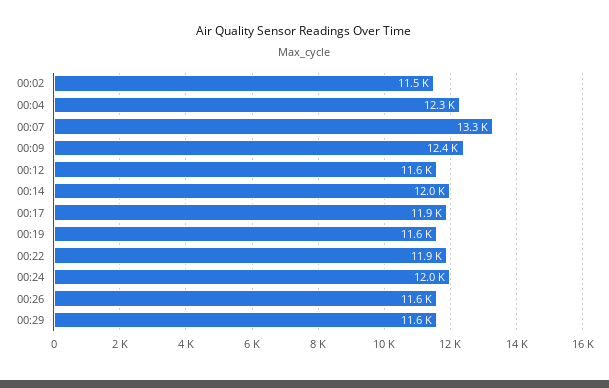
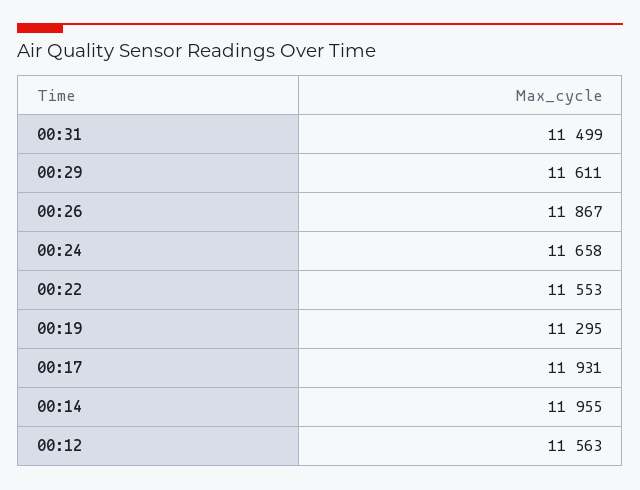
00:02: 11500 -> none
00:04: 12300 -> none
00:07: 13300 -> none
00:09: 12400 -> none
00:19: 11600 -> 11295
00:22: 11900 -> 11553
00:24: 12000 -> 11658
00:26: 11600 -> 11867
00:31: none -> 11499

